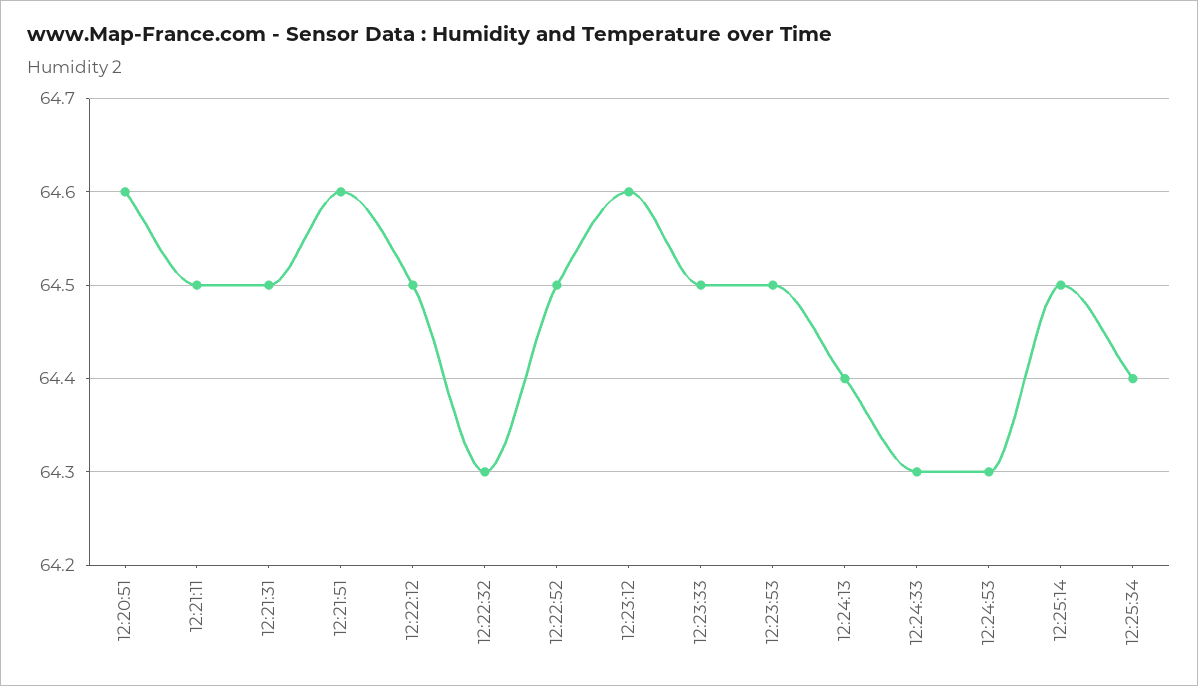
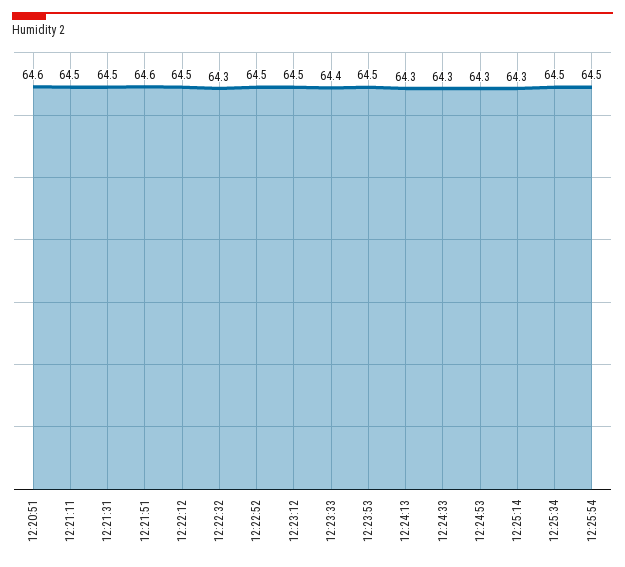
12:23:12: 64.6 -> 64.5
12:23:33: 64.5 -> 64.4
12:24:13: 64.4 -> 64.3
12:25:14: 64.5 -> 64.3
12:25:34: 64.4 -> 64.5
12:25:54: none -> 64.5

